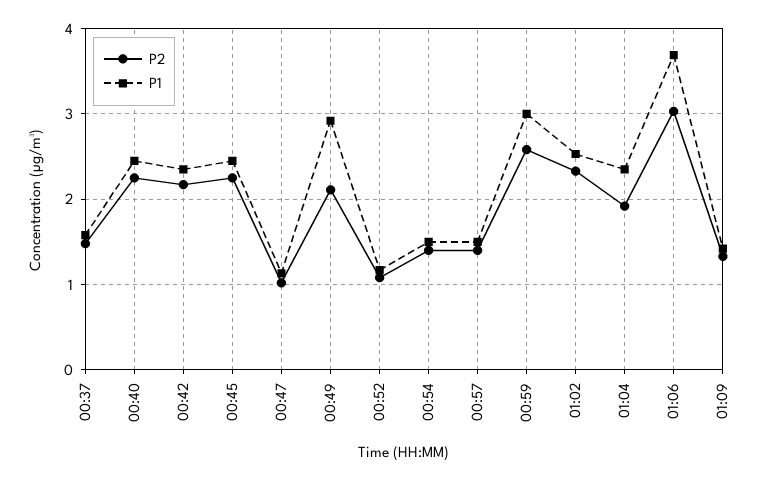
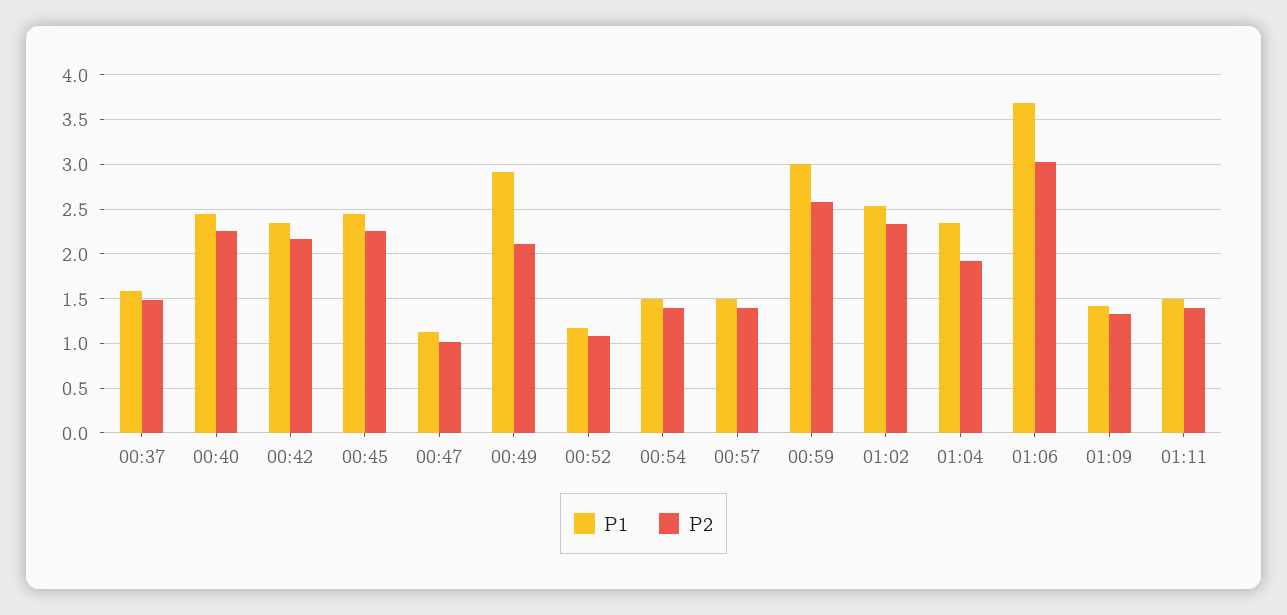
P1, 01:11: none -> 1.5
P2, 01:11: none -> 1.4

